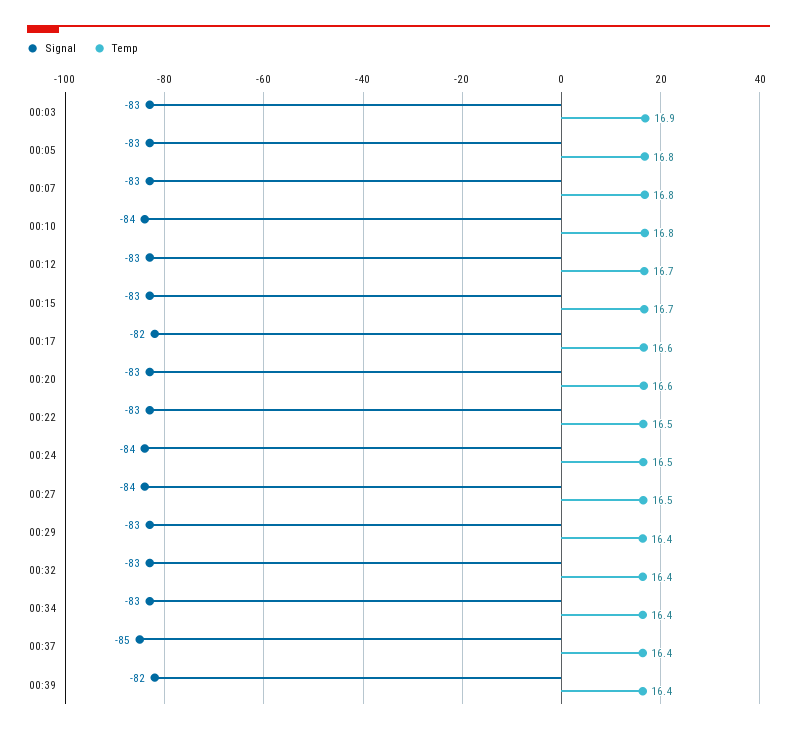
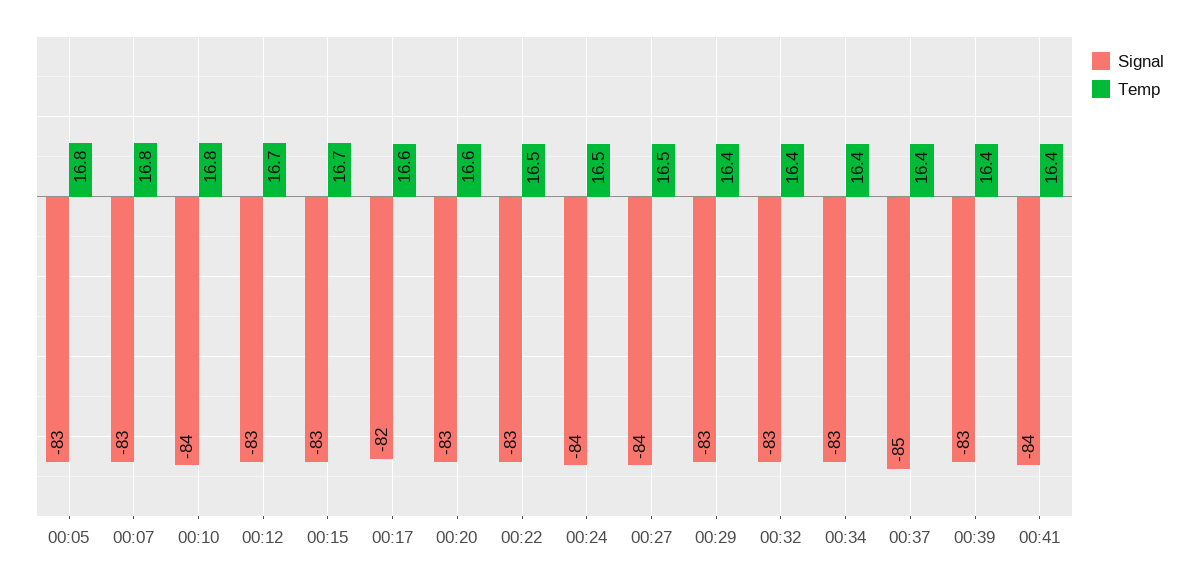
Signal, 00:03: -83 -> none
Temp, 00:03: 16.9 -> none
Signal, 00:39: -82 -> -83
Signal, 00:41: none -> -84
Temp, 00:41: none -> 16.4

